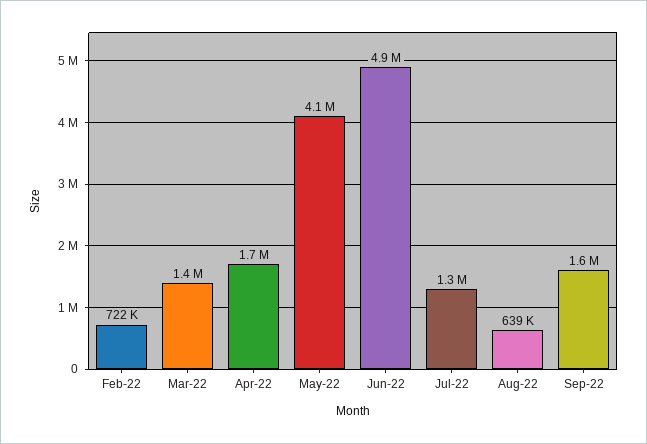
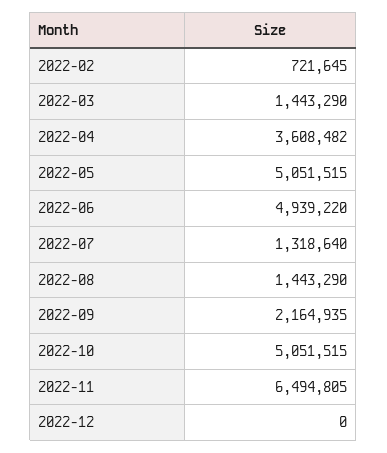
Apr-22: 1700000 -> 3608482
May-22: 4100000 -> 5051515
Aug-22: 639000 -> 1443290
Sep-22: 1600000 -> 2164935
2022-10: none -> 5051515
2022-11: none -> 6494805
2022-12: none -> 0

